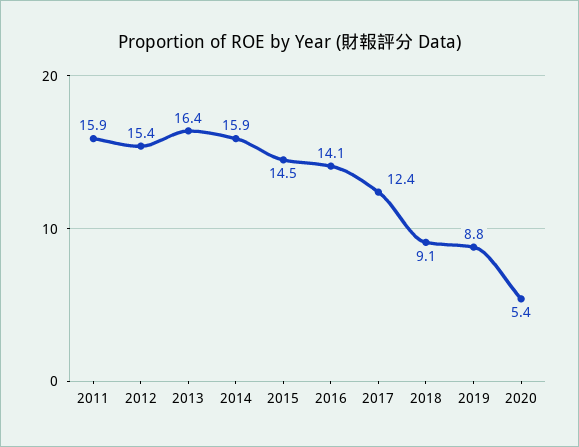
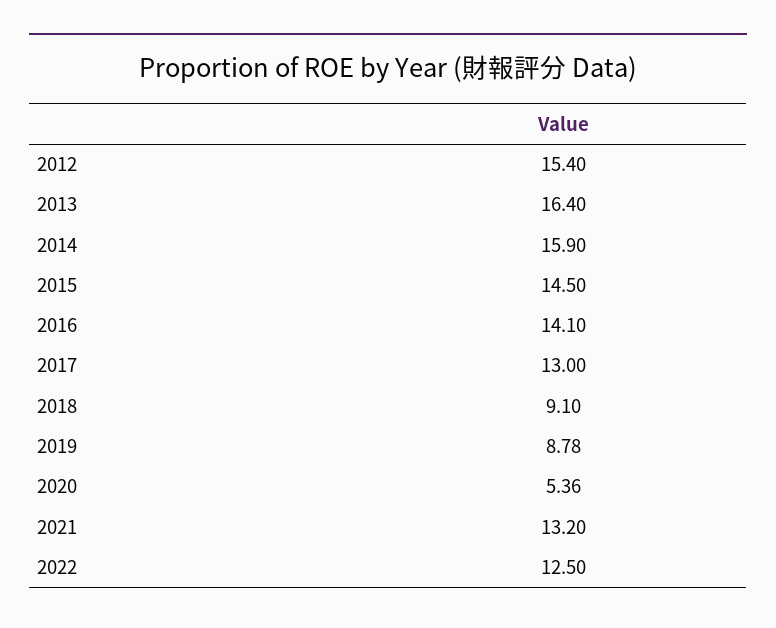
2011: 15.9 -> none
2017: 12.4 -> 13
2021: none -> 13.2
2022: none -> 12.5

